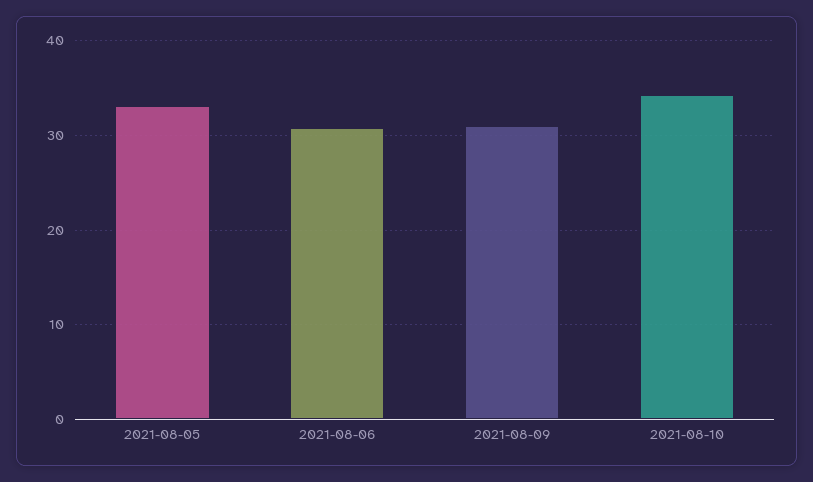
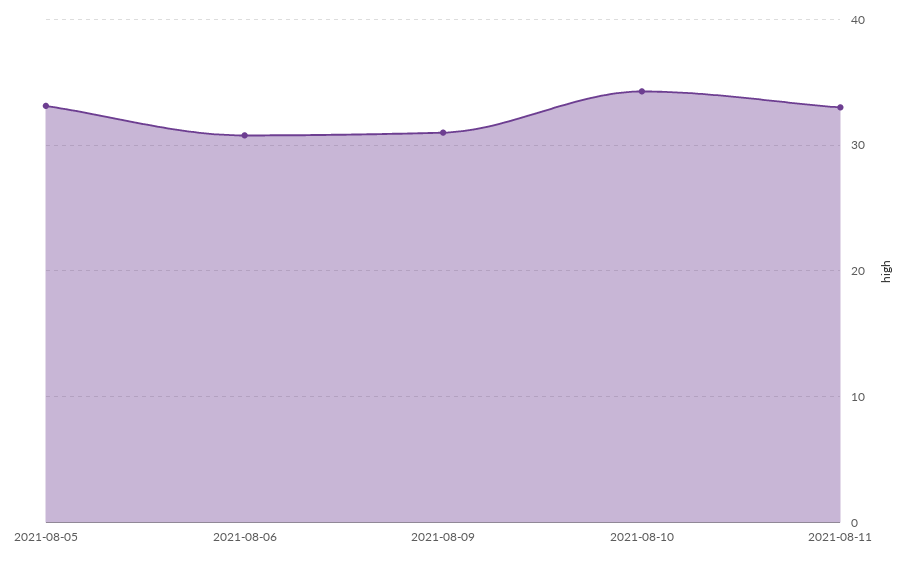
2021-08-11: none -> 33

